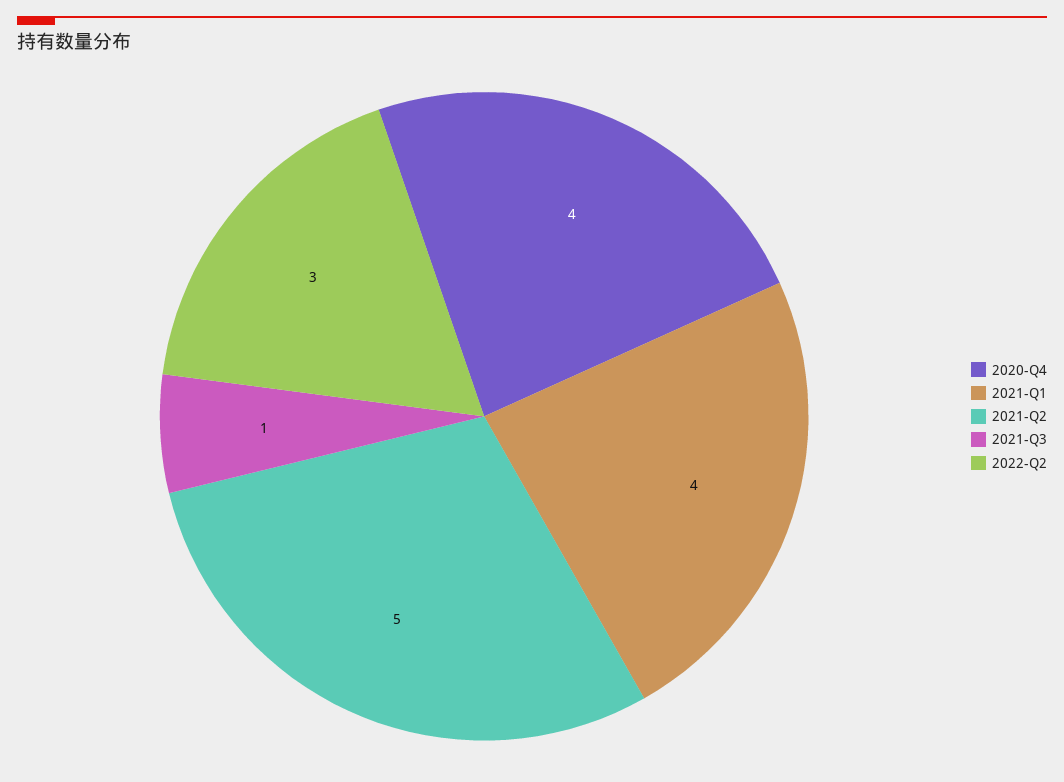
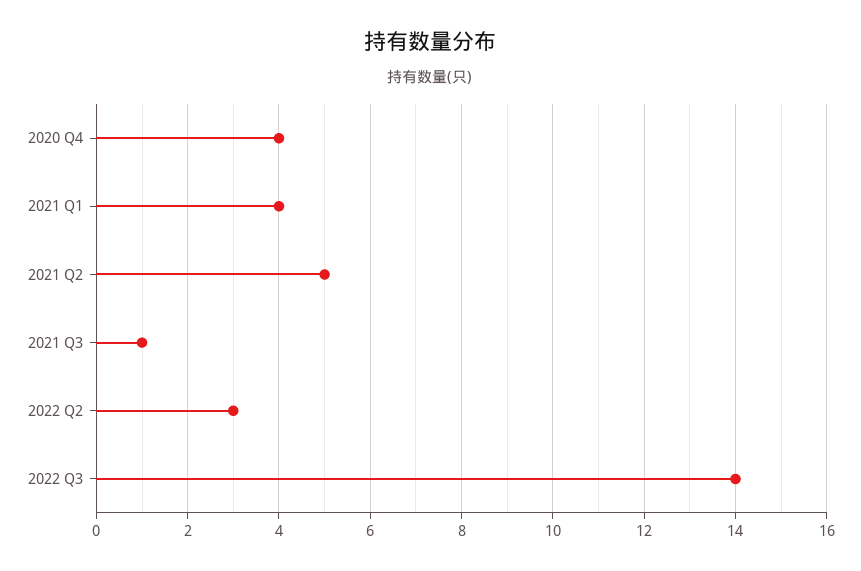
2022 Q3: none -> 14

